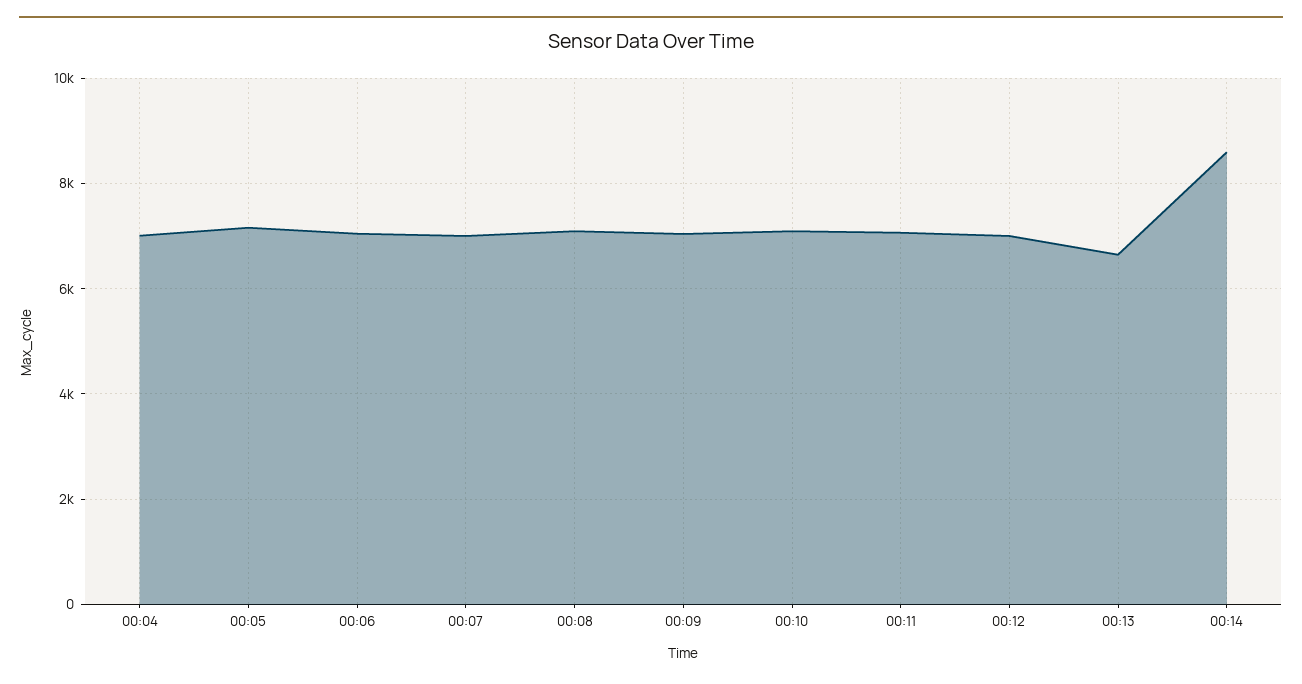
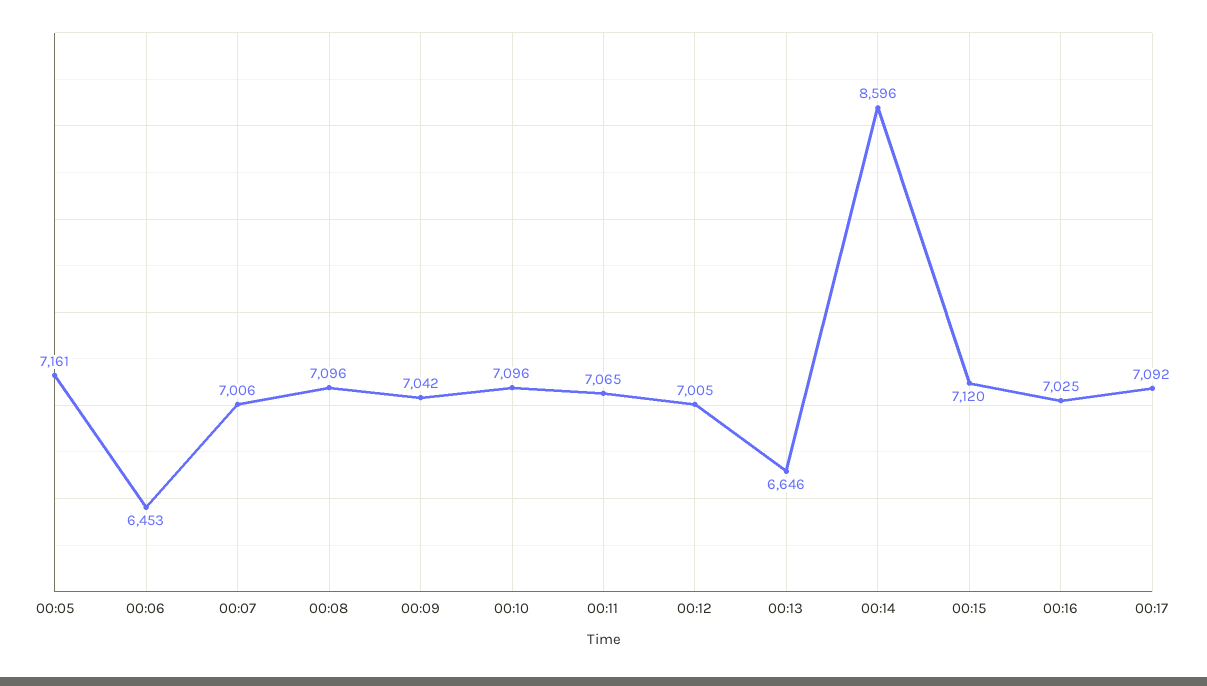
00:04: 7000 -> none
00:06: 7000 -> 6453
00:15: none -> 7120
00:16: none -> 7025
00:17: none -> 7092

